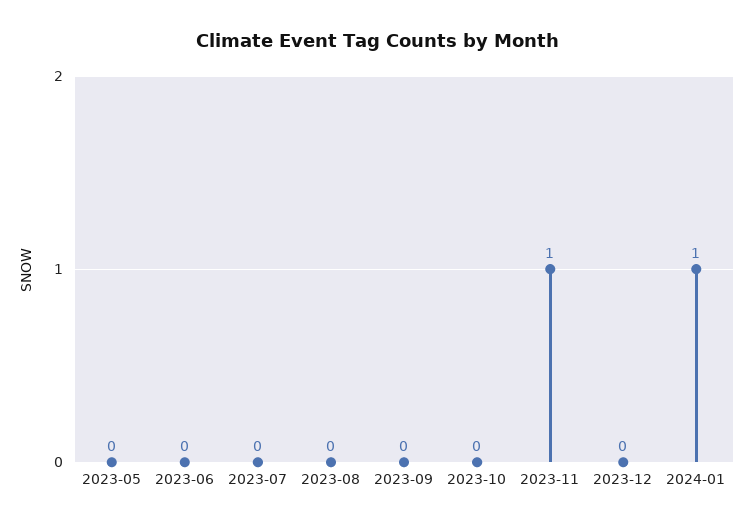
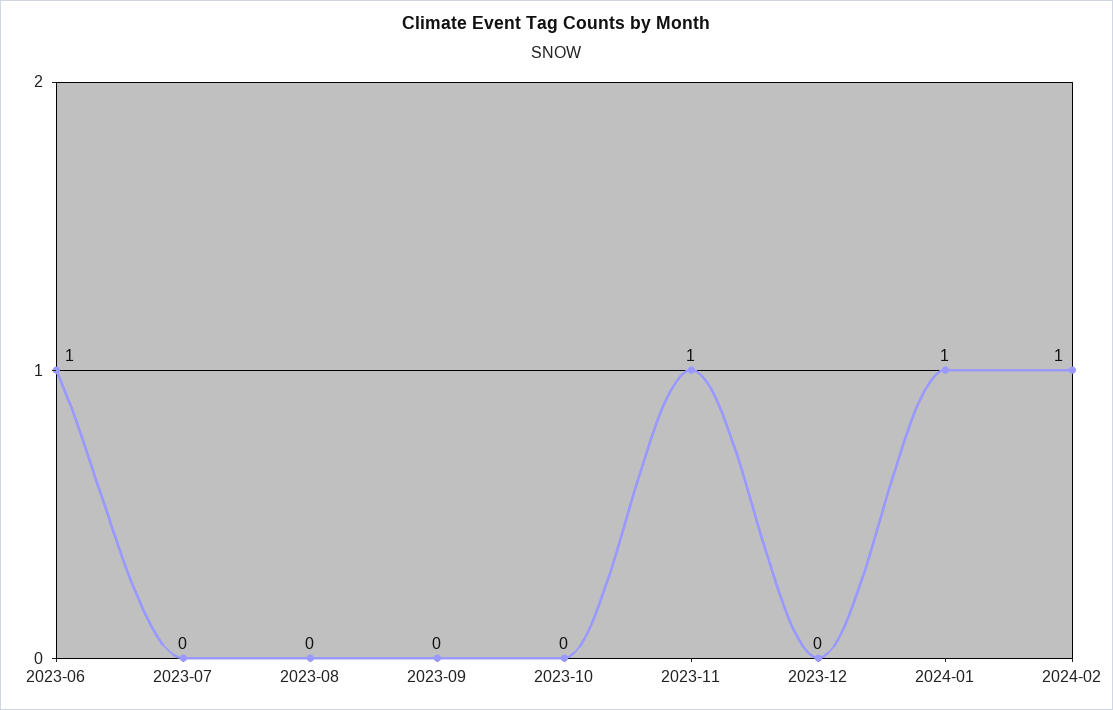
2023-05: 0 -> none
2023-06: 0 -> 1
2024-02: none -> 1

